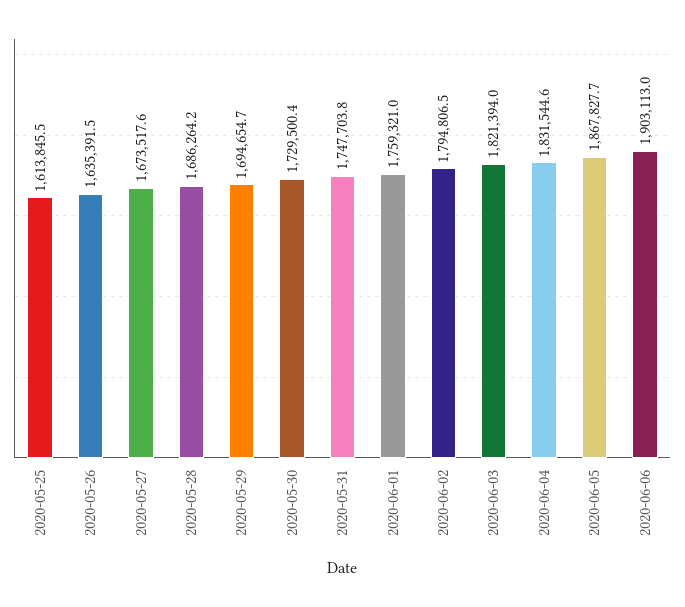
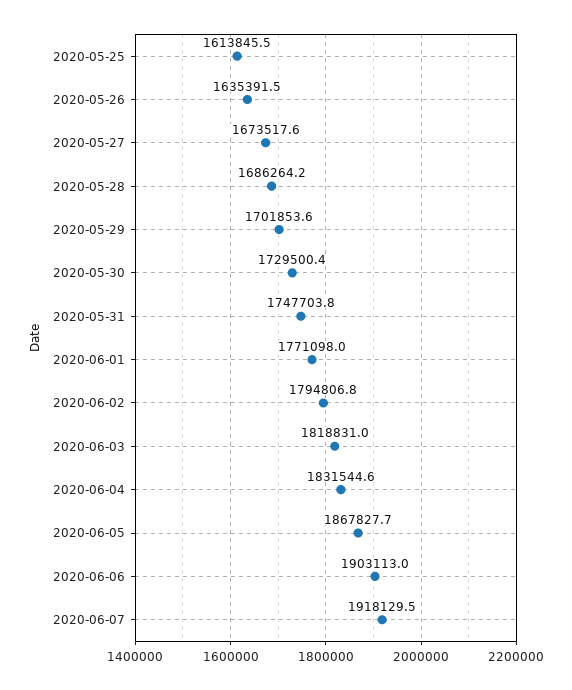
2020-05-29: 1694654.7 -> 1701853.6
2020-06-01: 1759321 -> 1771098
2020-06-02: 1794806.5 -> 1794806.8
2020-06-03: 1821394 -> 1818831
2020-06-07: none -> 1918129.5

